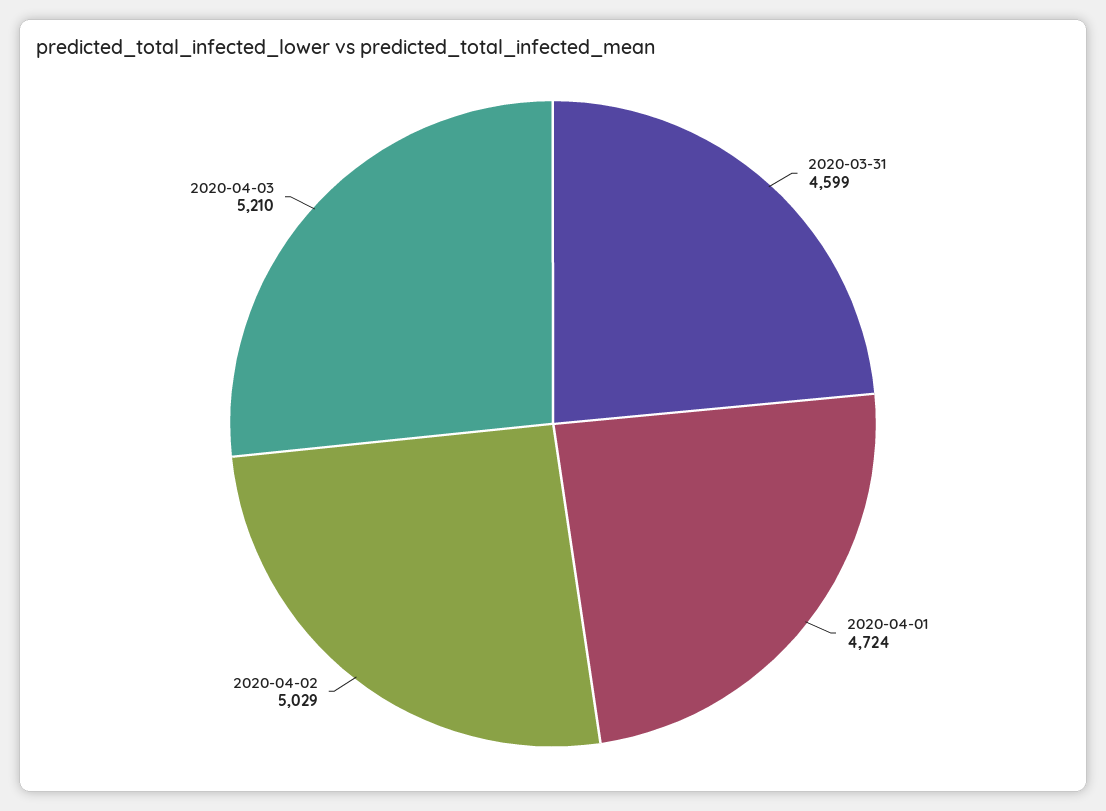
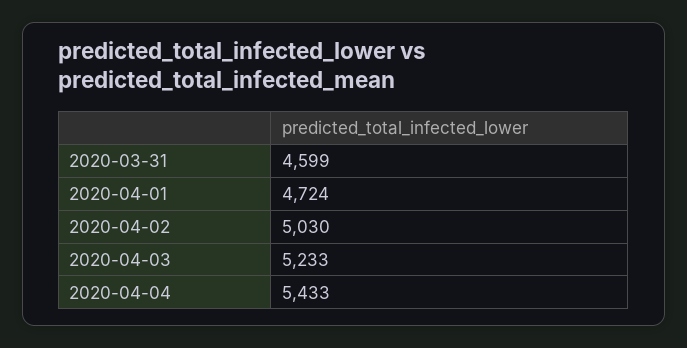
2020-04-02: 5029 -> 5030
2020-04-03: 5210 -> 5233
2020-04-04: none -> 5433

